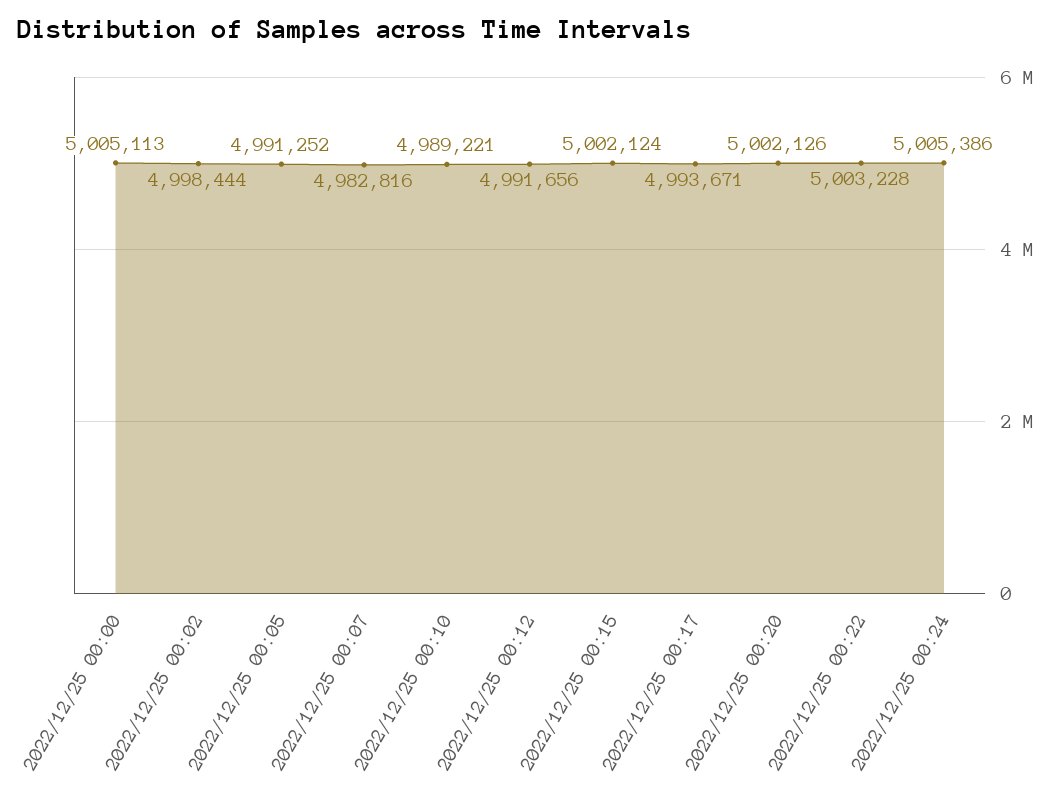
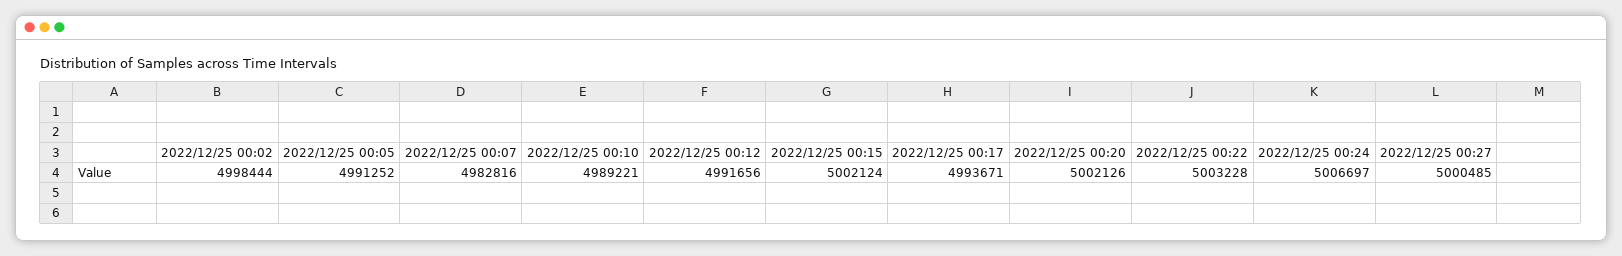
2022/12/25 00:00: 5005113 -> none
2022/12/25 00:24: 5005386 -> 5006697
2022/12/25 00:27: none -> 5000485

